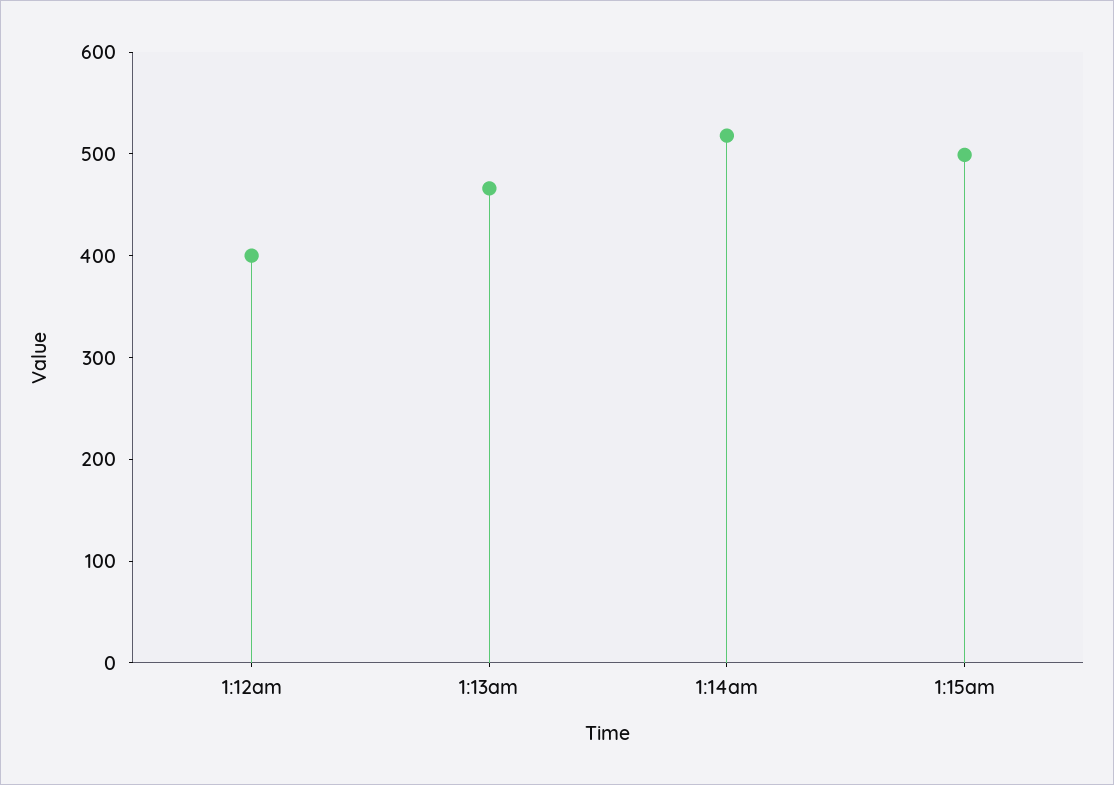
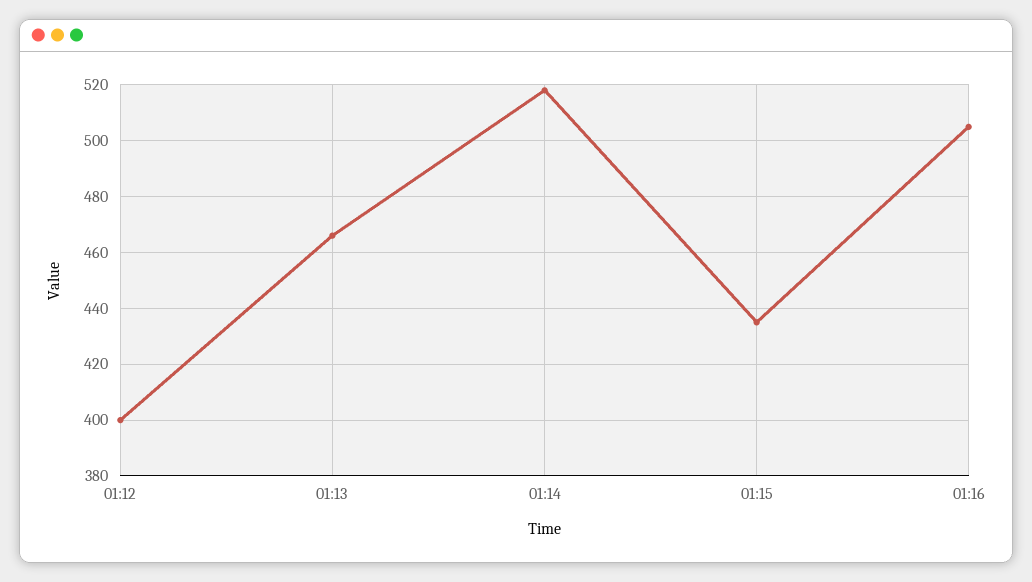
1:15am: 500 -> 435
01:16: none -> 505

